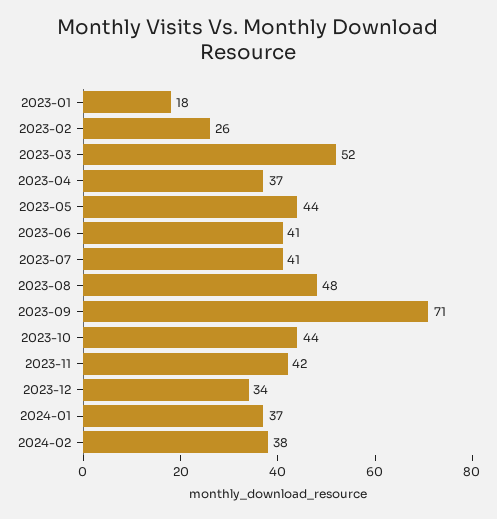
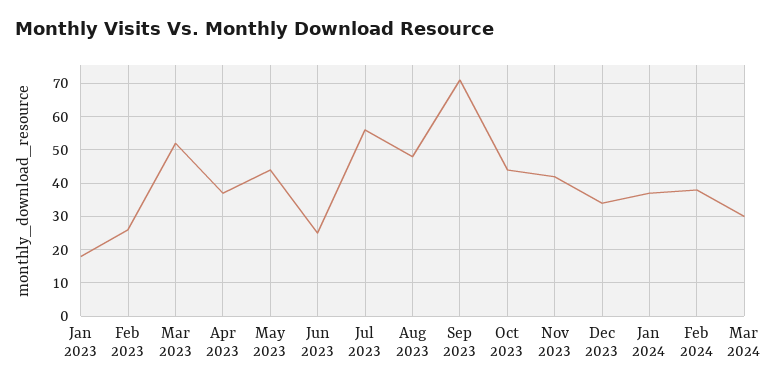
2023-06: 41 -> 25
2023-07: 41 -> 55
Mar 2024: none -> 30

